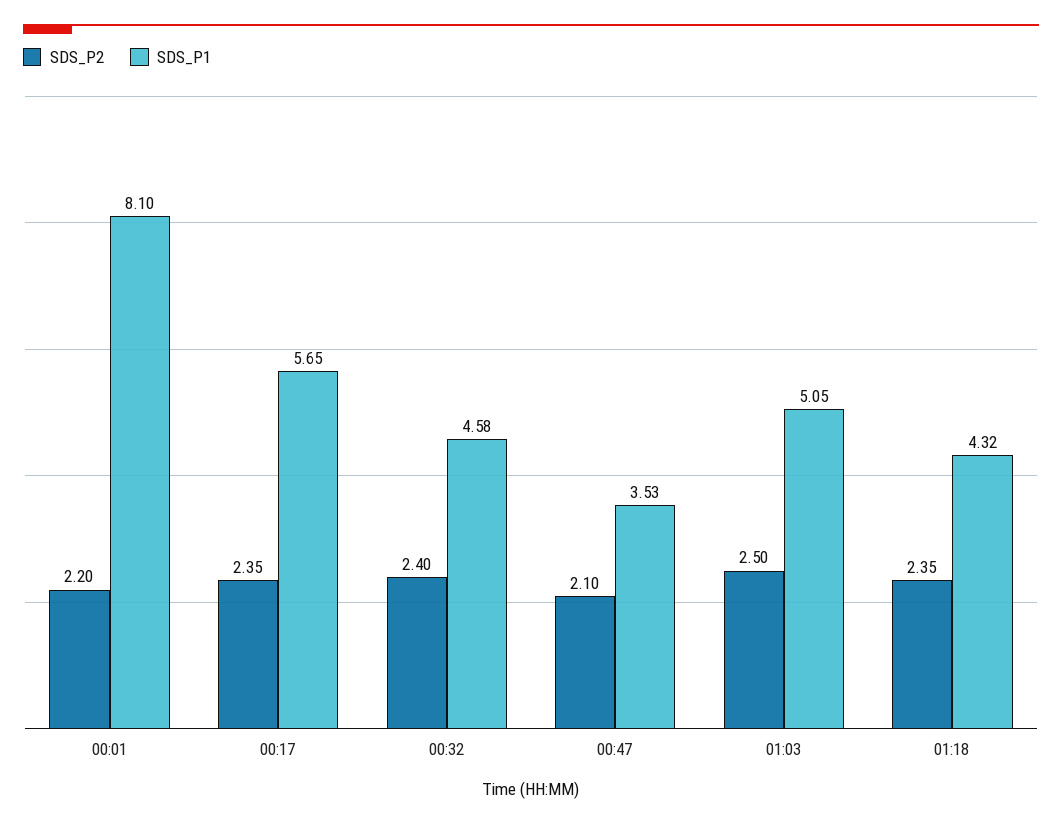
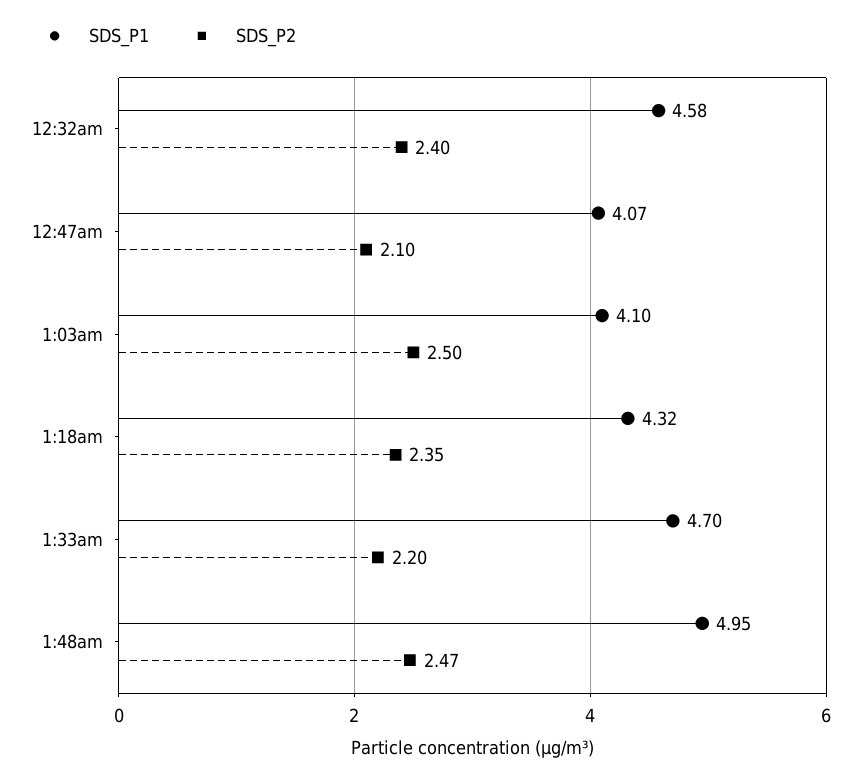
SDS_P2, 00:01: 2.2 -> none
SDS_P1, 00:01: 8.1 -> none
SDS_P2, 00:17: 2.35 -> none
SDS_P1, 00:17: 5.65 -> none
SDS_P1, 00:47: 3.53 -> 4.07
SDS_P1, 01:03: 5.05 -> 4.1
SDS_P1, 1:33am: none -> 4.7
SDS_P2, 1:33am: none -> 2.2
SDS_P1, 1:48am: none -> 4.95
SDS_P2, 1:48am: none -> 2.47

